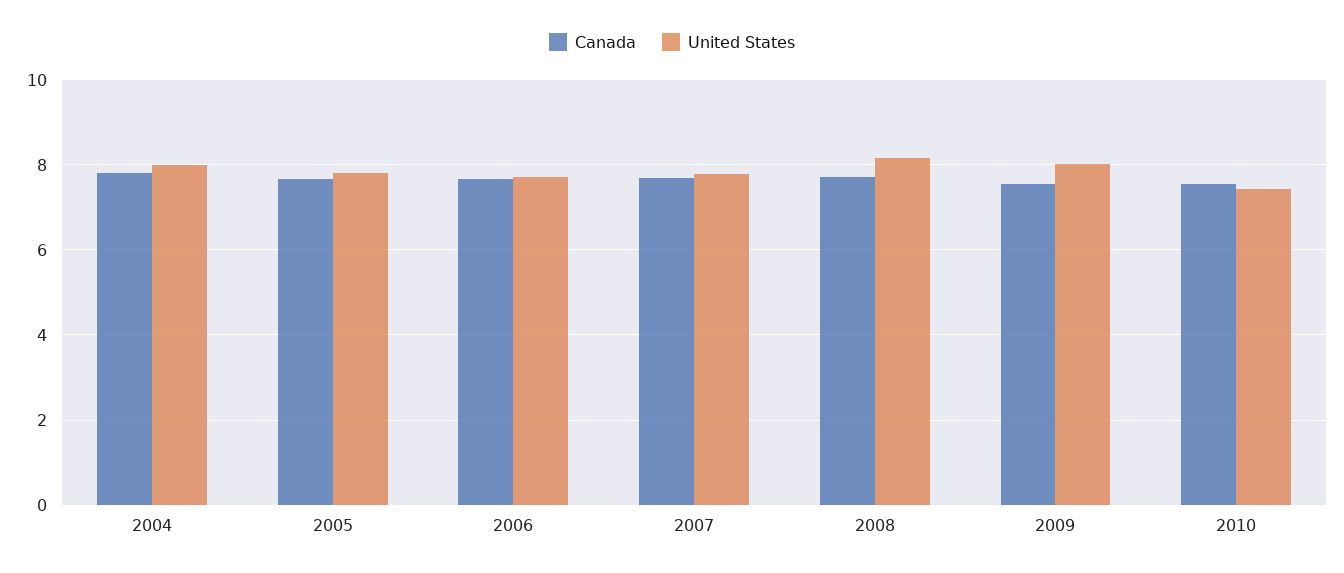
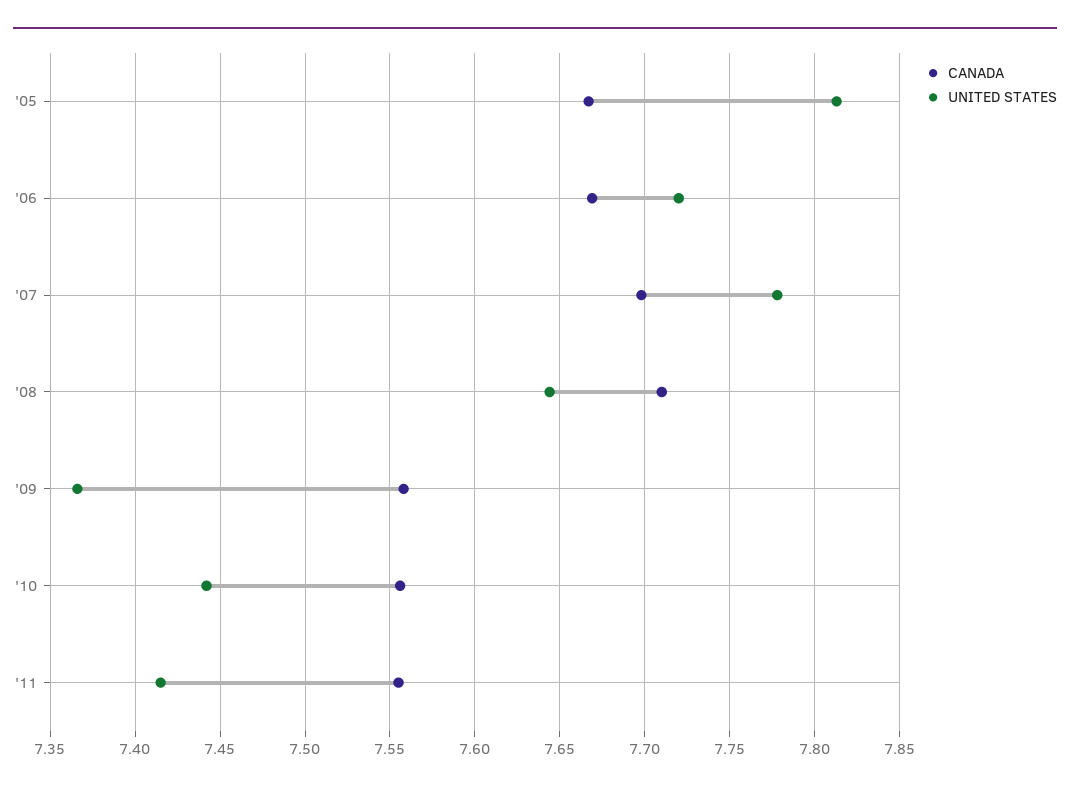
Canada, 2004: 7.8 -> none
United States, 2004: 8 -> none
United States, 2008: 8.2 -> 7.645
United States, 2009: 8 -> 7.365
Canada, '11: none -> 7.555
United States, '11: none -> 7.415

